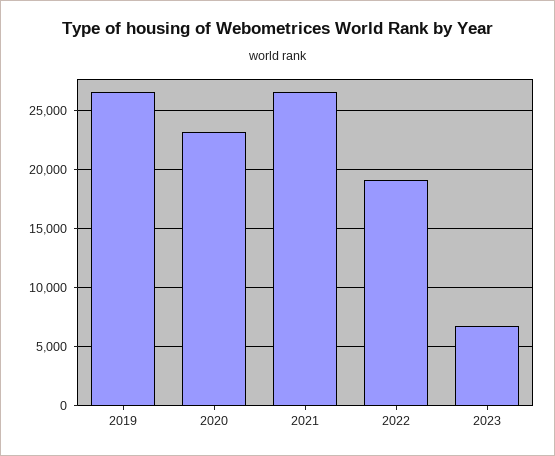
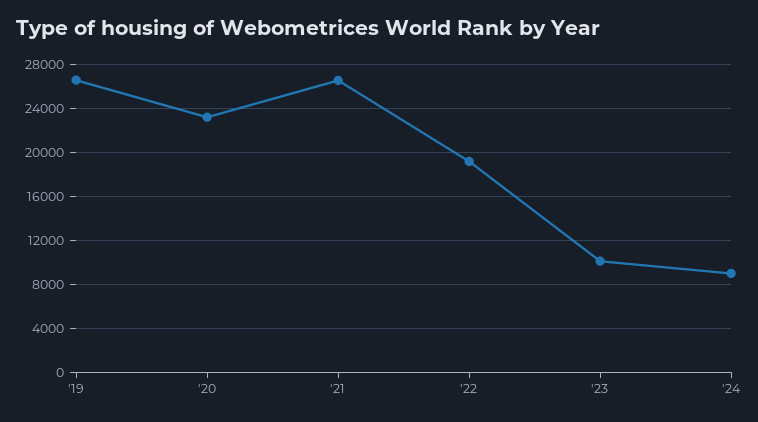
2023: 7000 -> 10000
'24: none -> 9000

